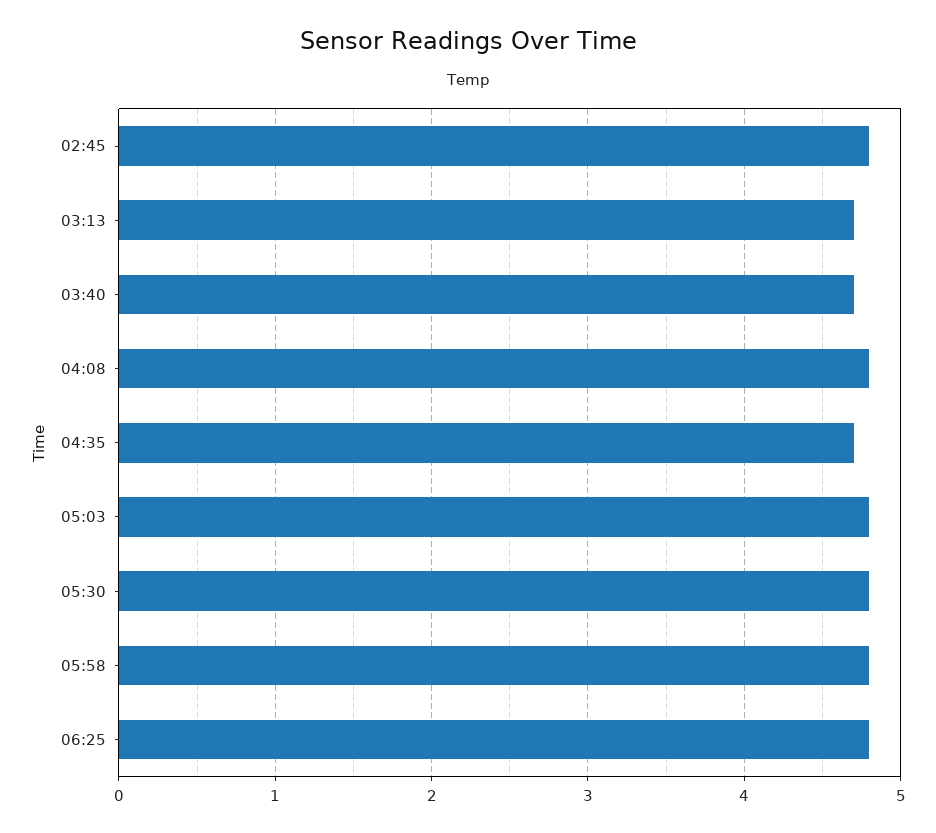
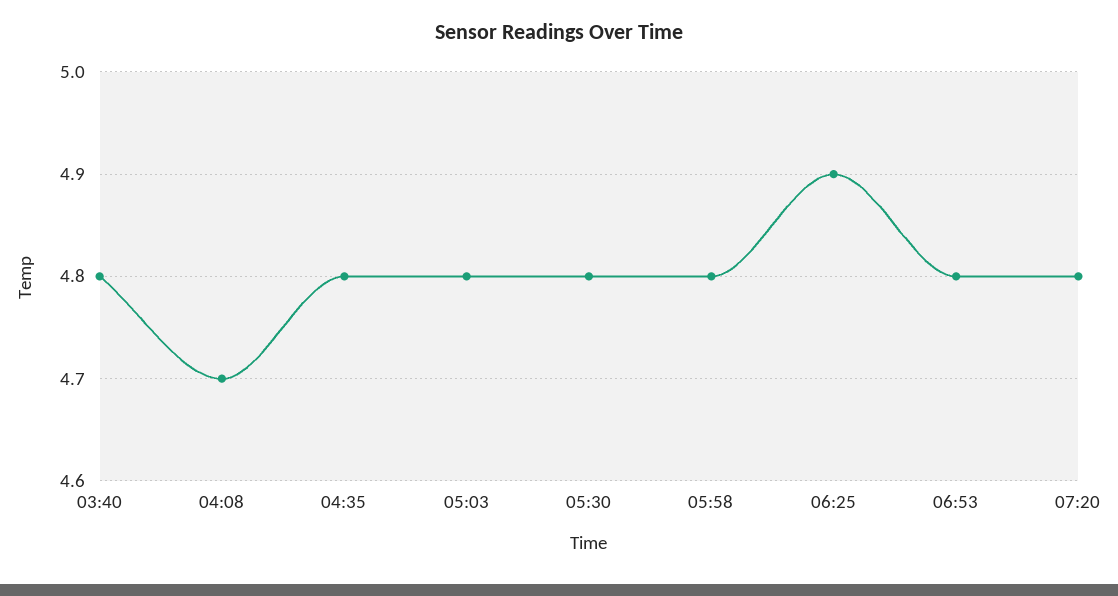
02:45: 4.8 -> none
03:13: 4.7 -> none
03:40: 4.7 -> 4.8
04:08: 4.8 -> 4.7
04:35: 4.7 -> 4.8
06:25: 4.8 -> 4.9
06:53: none -> 4.8
07:20: none -> 4.8

